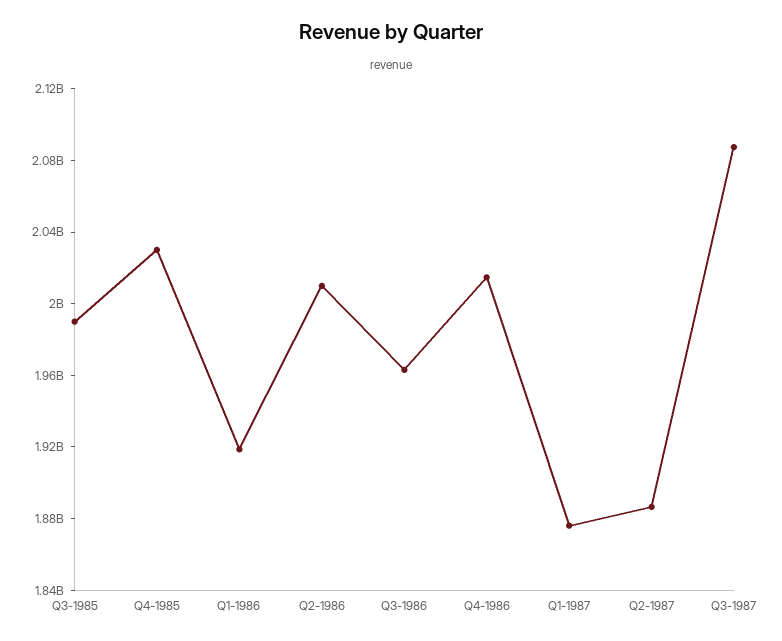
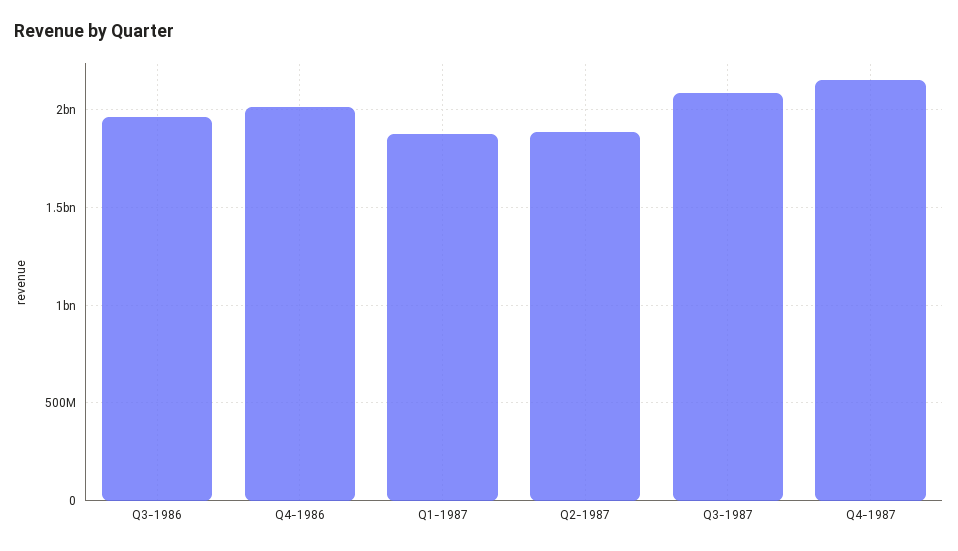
Q3-1985: 1990000000 -> none
Q4-1985: 2030000000 -> none
Q1-1986: 1920000000 -> none
Q2-1986: 2010000000 -> none
Q4-1987: none -> 2150000000

